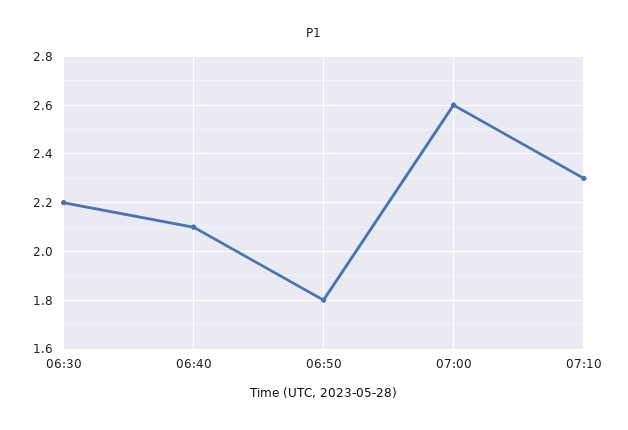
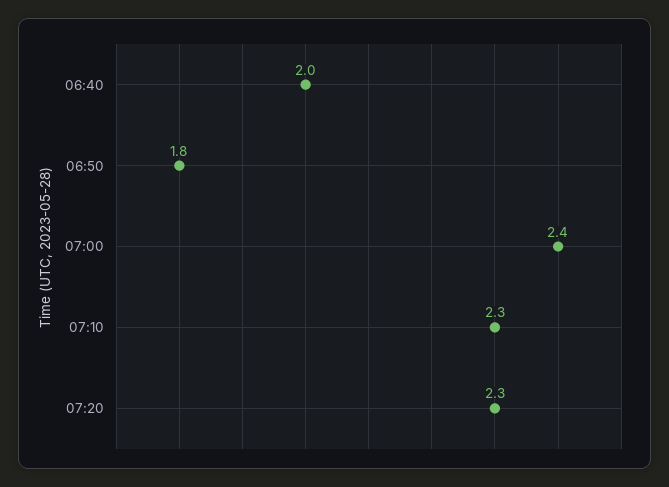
06:30: 2.2 -> none
06:40: 2.1 -> 2
07:00: 2.6 -> 2.4
07:20: none -> 2.3

